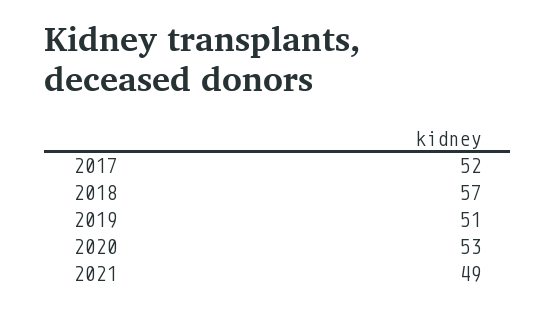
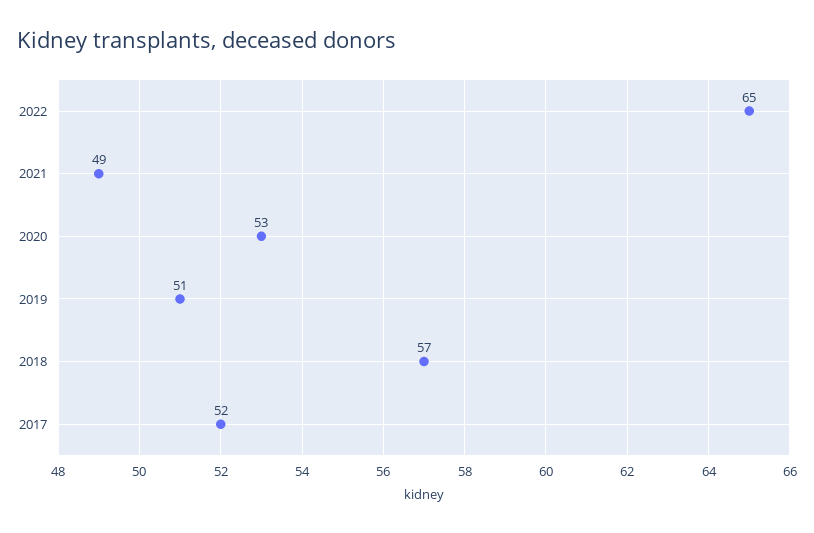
2022: none -> 65

